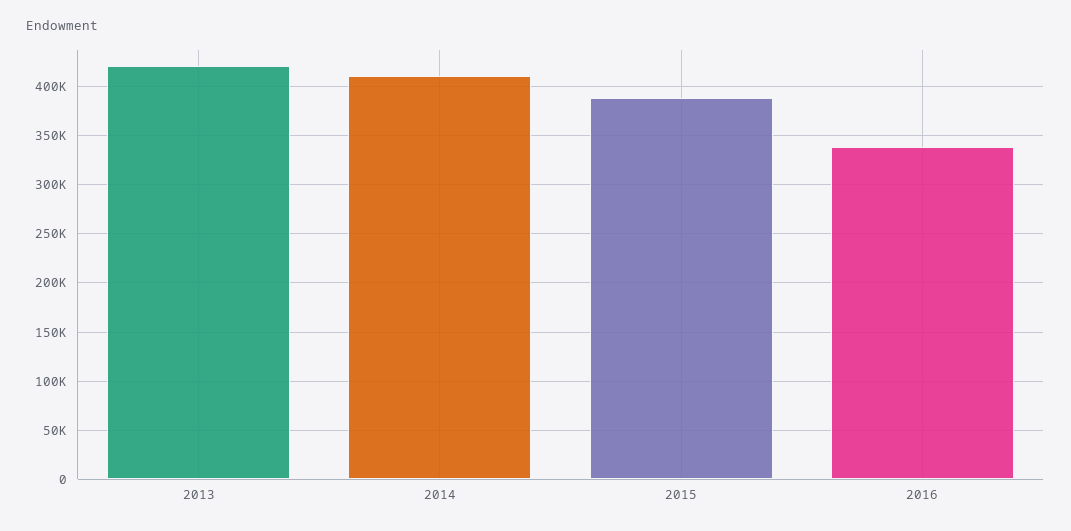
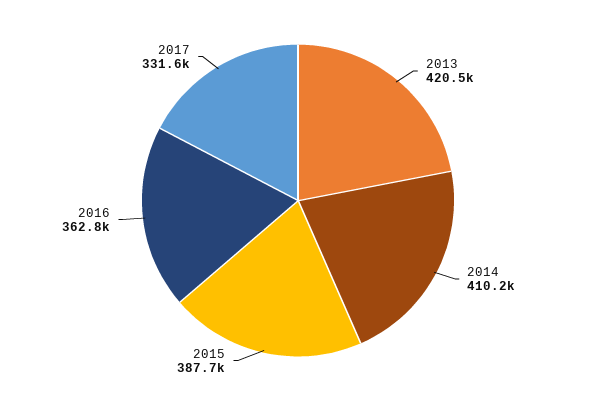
2016: 340000 -> 362800
2017: none -> 331600

